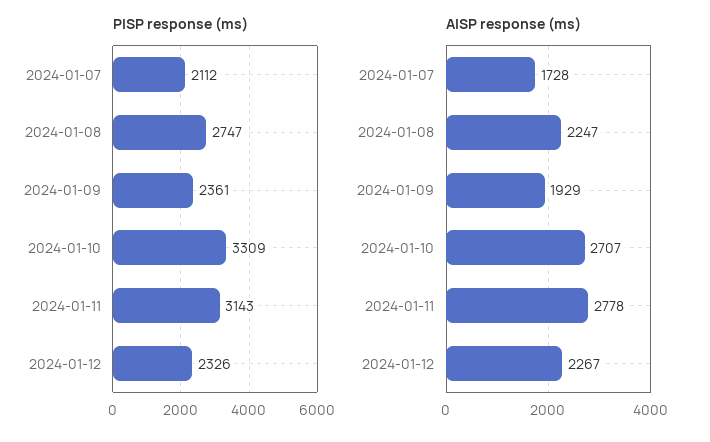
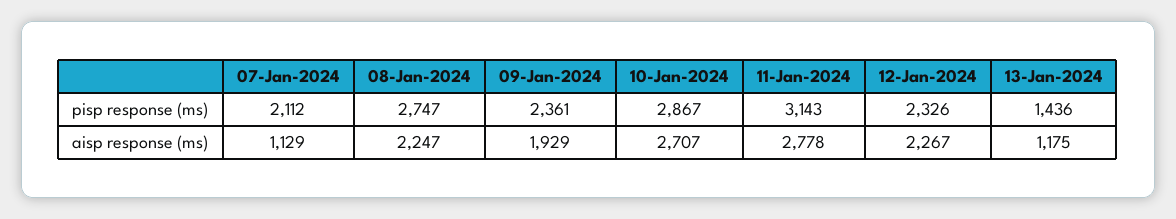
PISP response (ms), 2024-01-10: 3309 -> 2867
AISP response (ms), 2024-01-07: 1728 -> 1129
PISP response (ms), 13-Jan-2024: none -> 1436
AISP response (ms), 13-Jan-2024: none -> 1175

